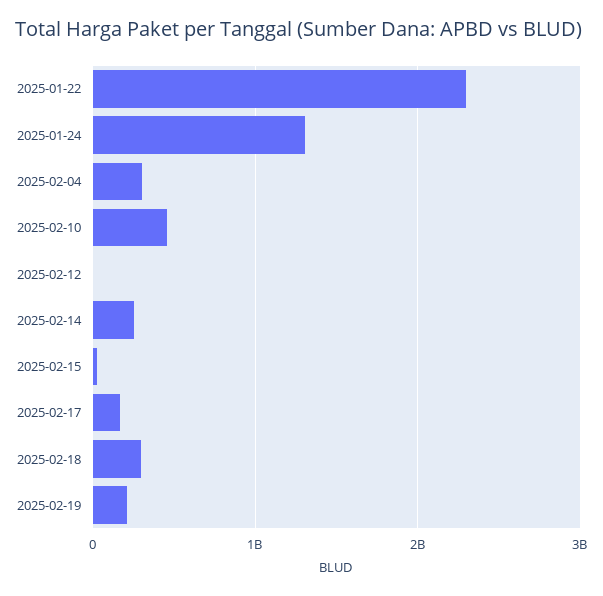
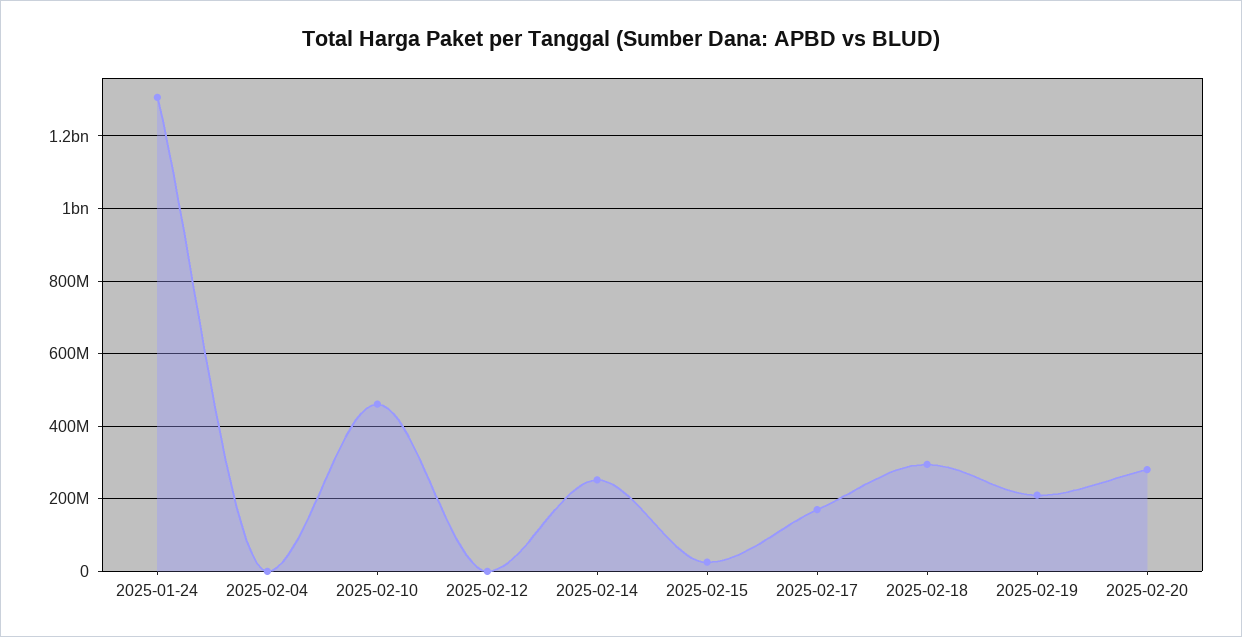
2025-01-22: 2300000000 -> none
2025-02-04: 300000000 -> 0
2025-02-20: none -> 280000000

